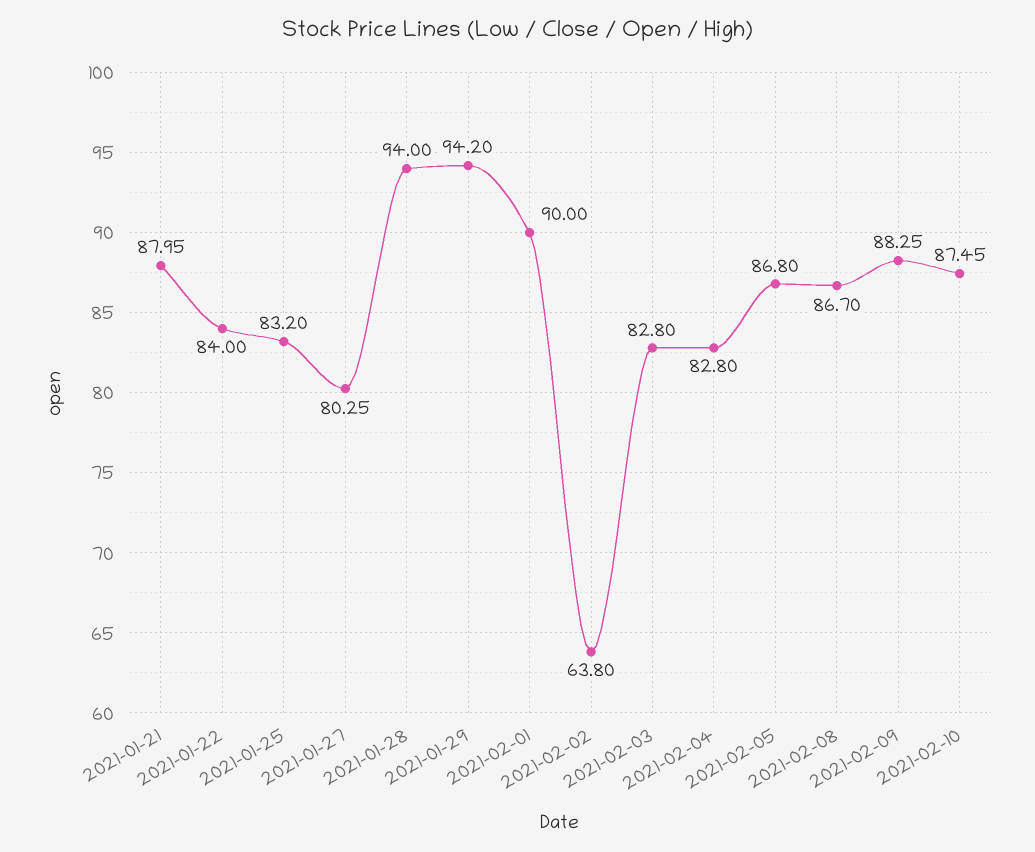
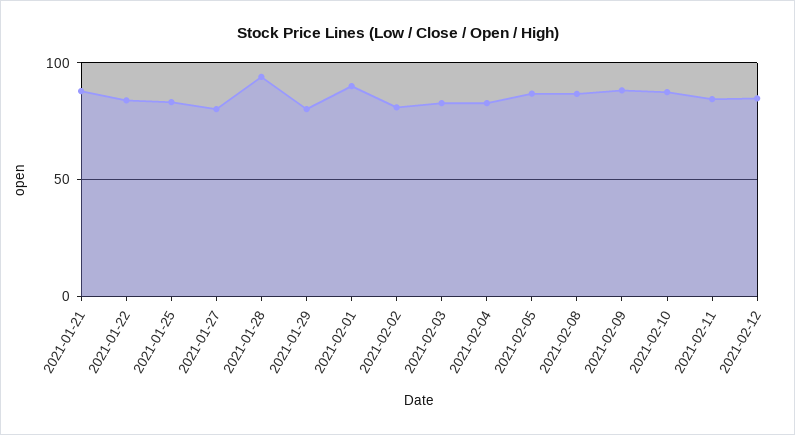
2021-01-29: 94.2 -> 80
2021-02-02: 63.8 -> 80
2021-02-11: none -> 85
2021-02-12: none -> 85

